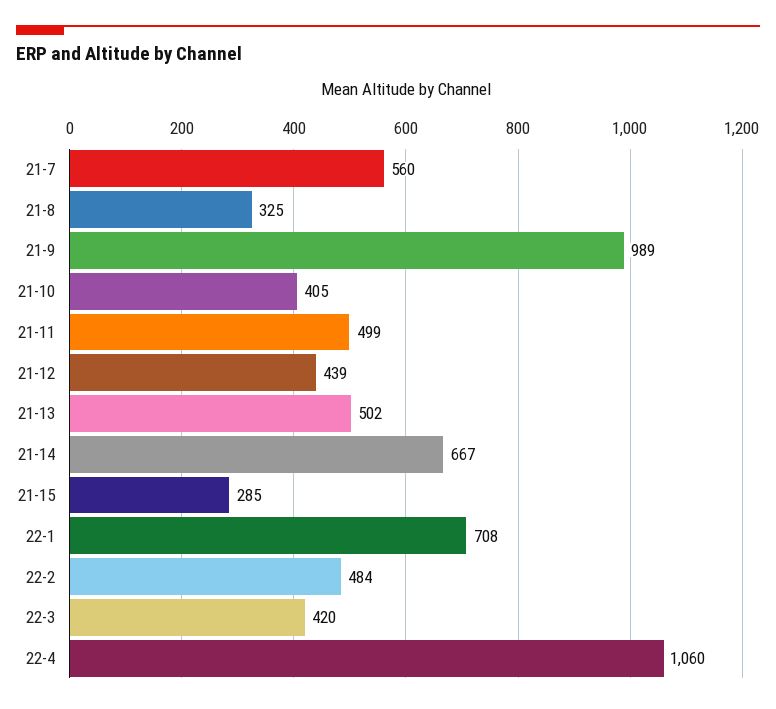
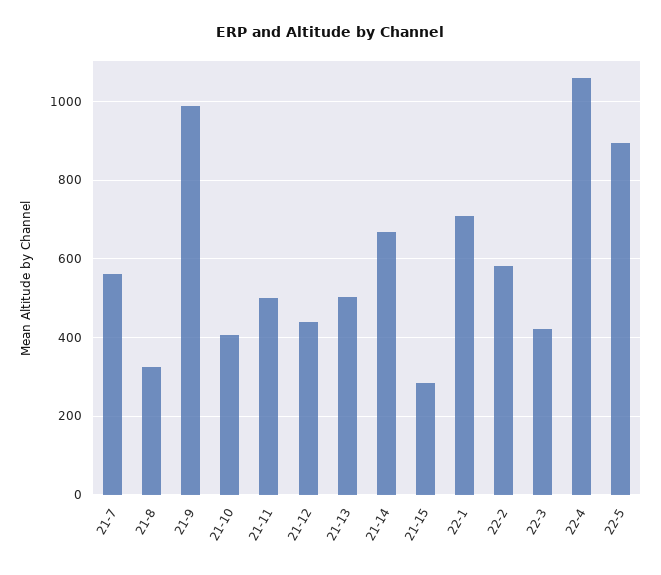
22-2: 484 -> 580
22-5: none -> 900

